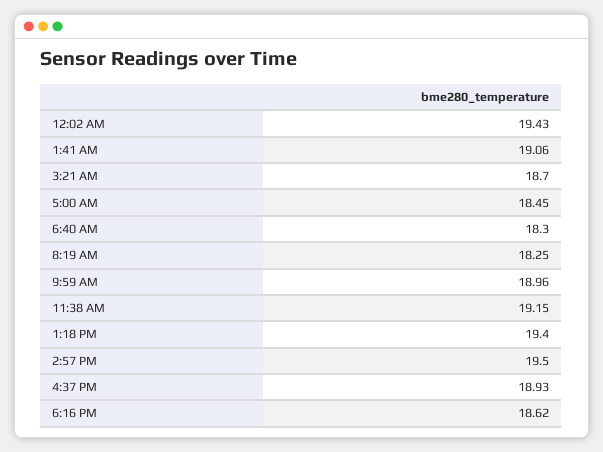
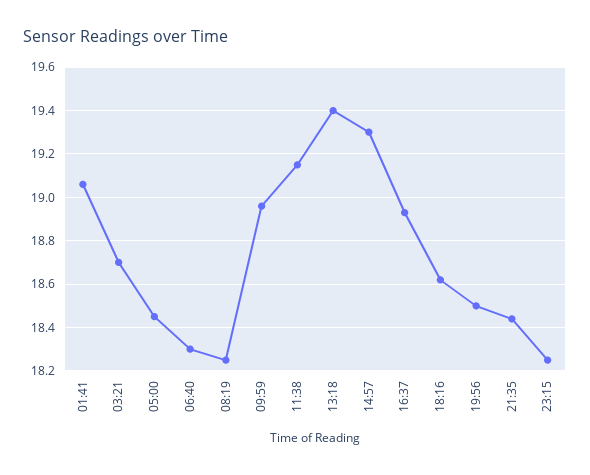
12:02 AM: 19.43 -> none
2:57 PM: 19.5 -> 19.3
19:56: none -> 18.5
21:35: none -> 18.45
23:15: none -> 18.25

